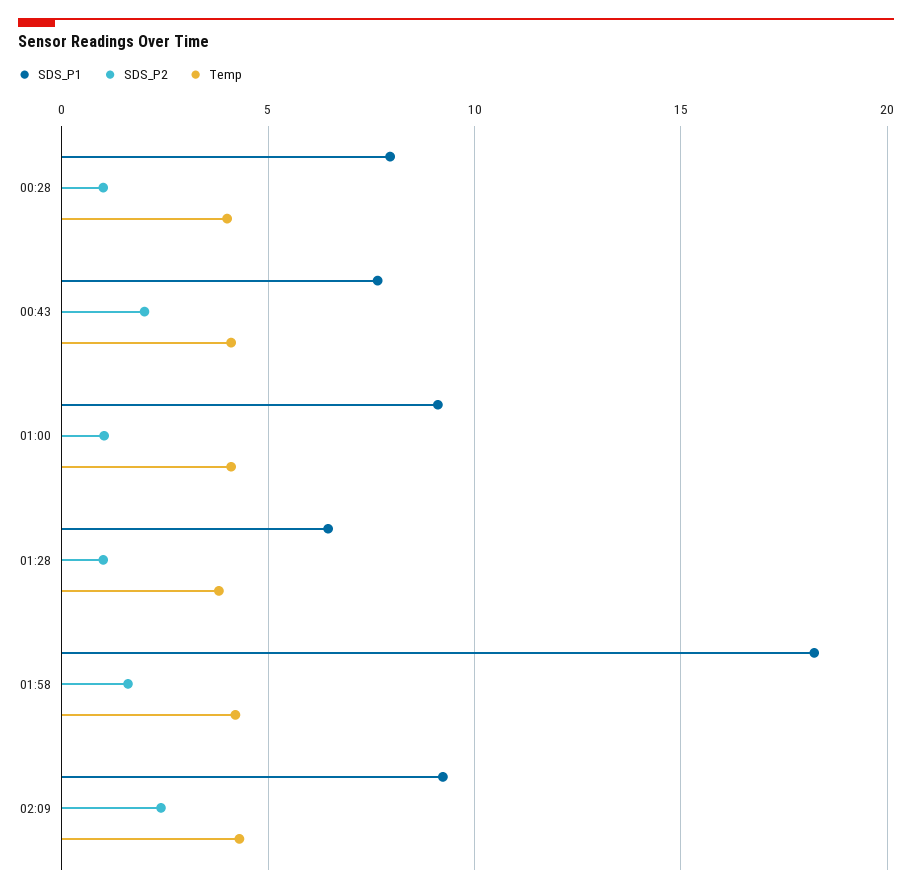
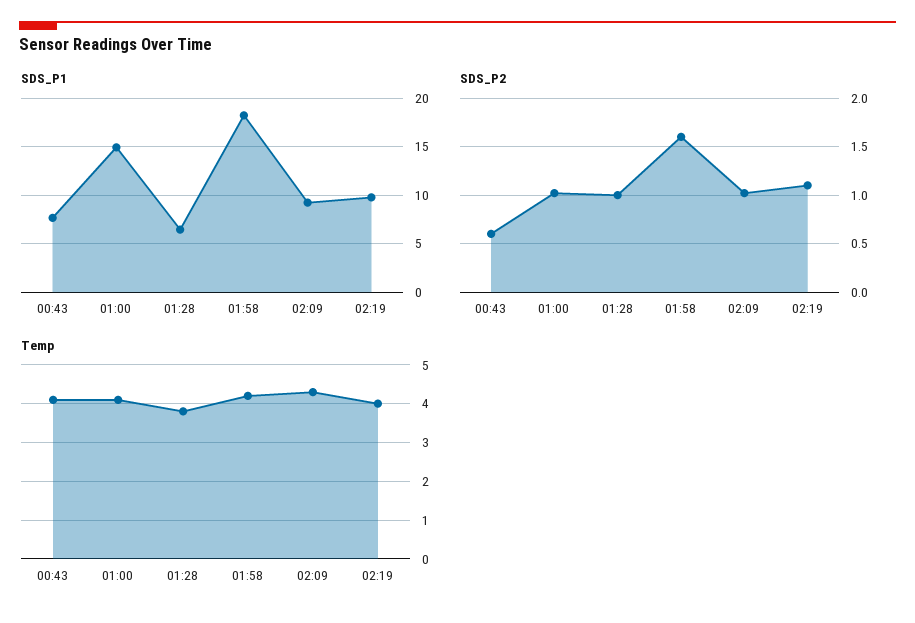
SDS_P1, 00:28: 8 -> none
SDS_P2, 00:28: 1 -> none
Temp, 00:28: 4 -> none
SDS_P2, 00:43: 2 -> 0.6
SDS_P1, 01:00: 9 -> 15
SDS_P2, 02:09: 2.5 -> 1
SDS_P1, 02:19: none -> 10
SDS_P2, 02:19: none -> 1.1
Temp, 02:19: none -> 4

